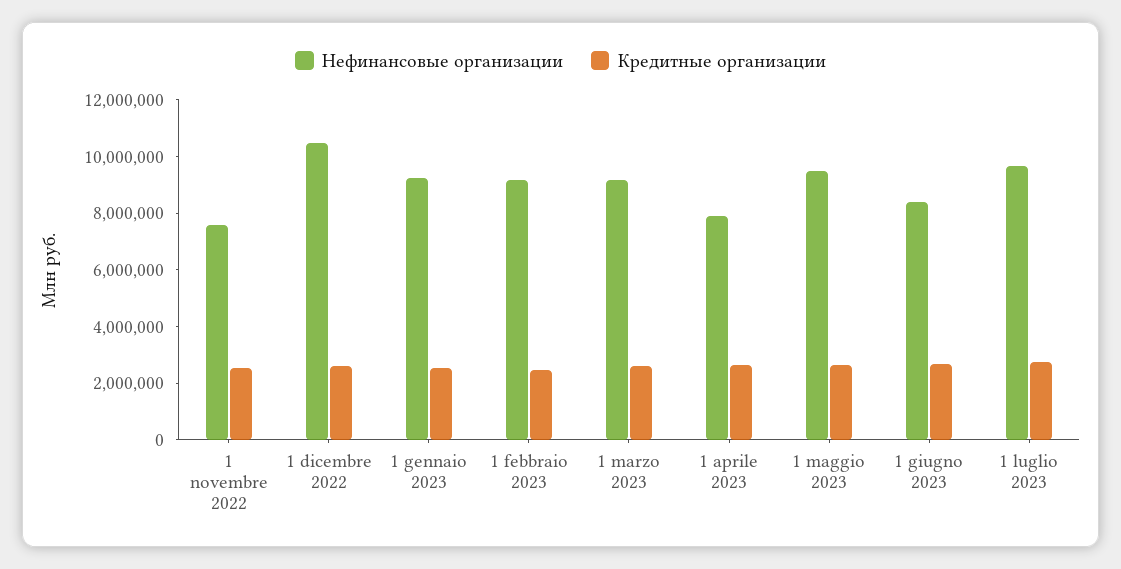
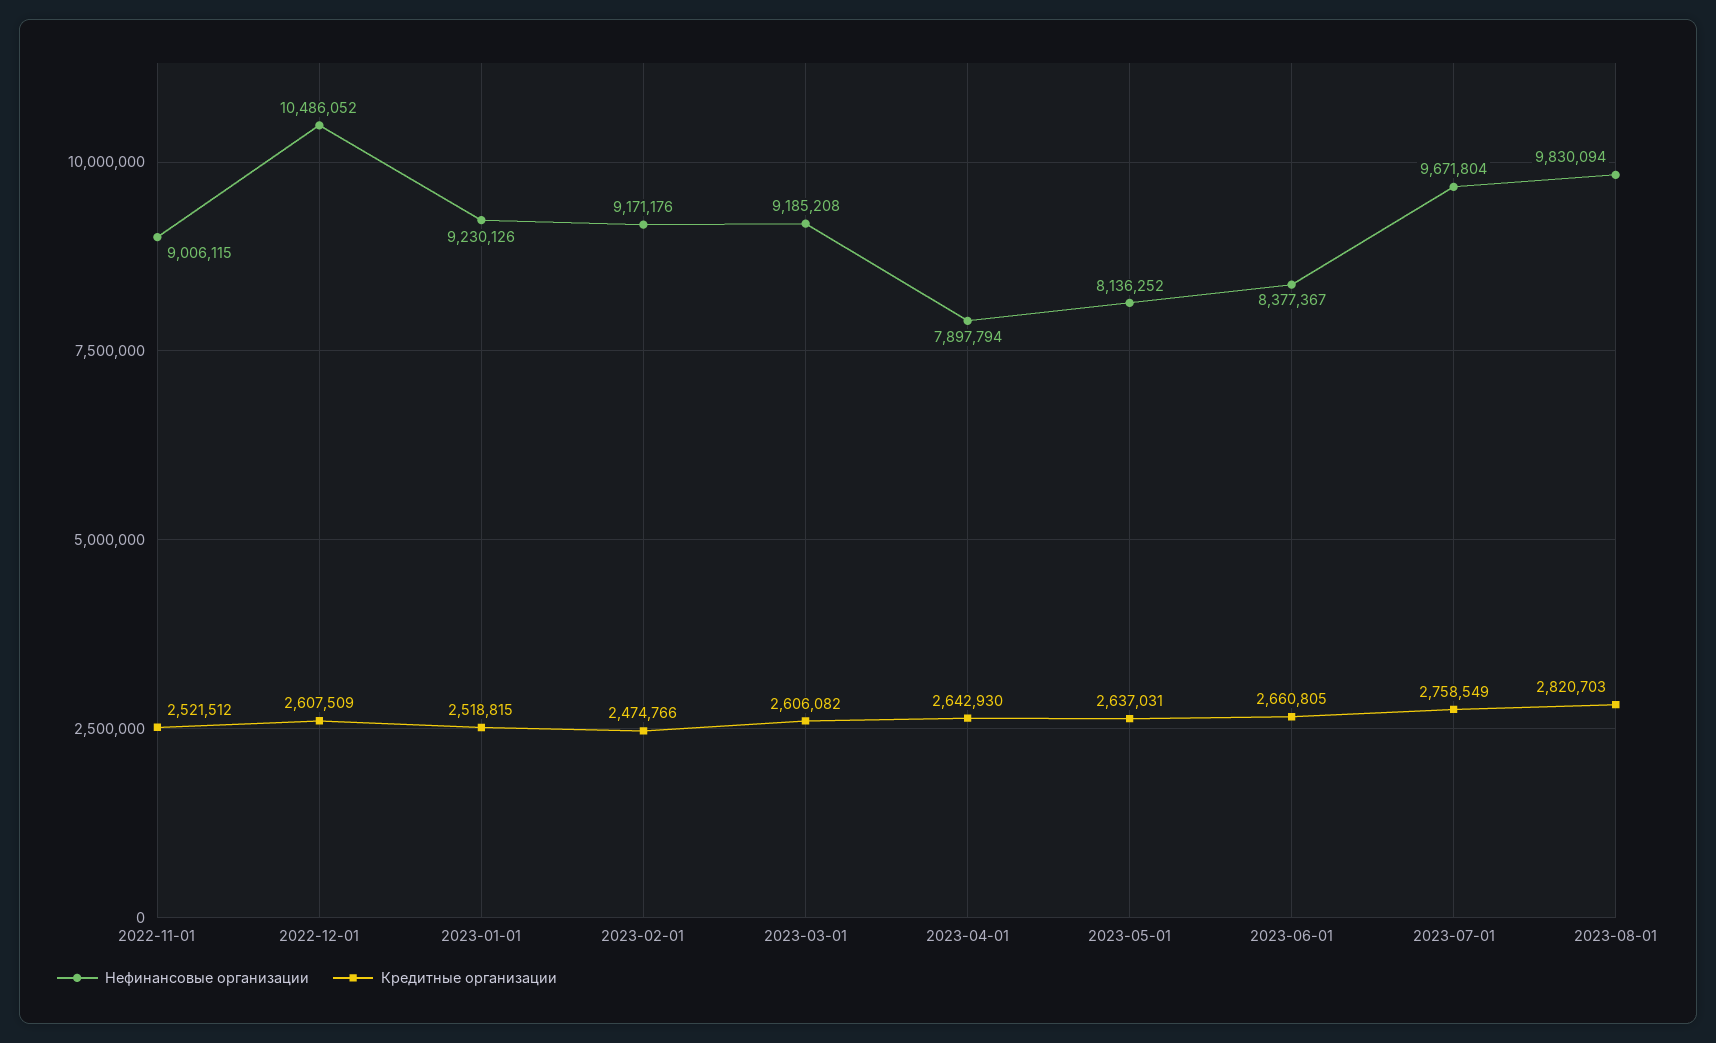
Нефинансовые организации, 1 novembre 2022: 7500000 -> 9006115
Нефинансовые организации, 1 maggio 2023: 9500000 -> 8136252
Нефинансовые организации, 2023-08-01: none -> 9830094
Кредитные организации, 2023-08-01: none -> 2820703

